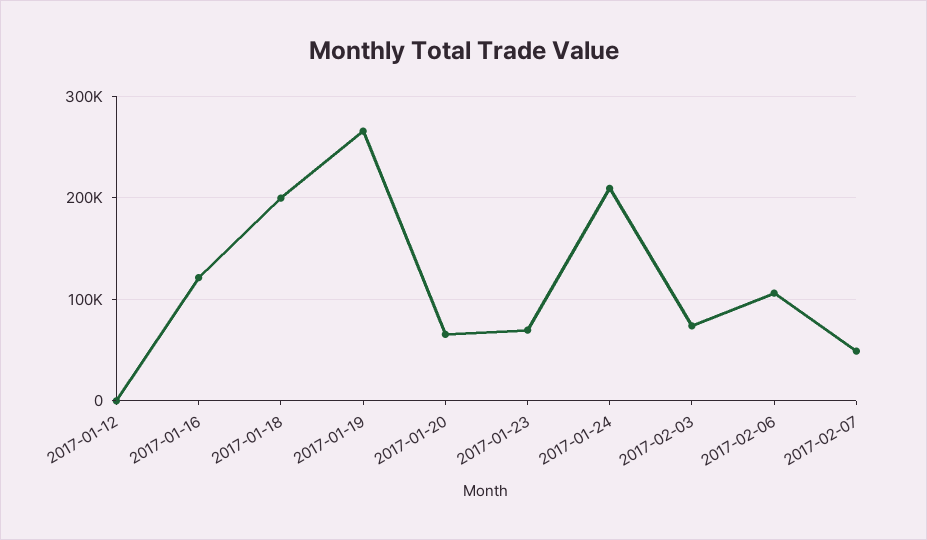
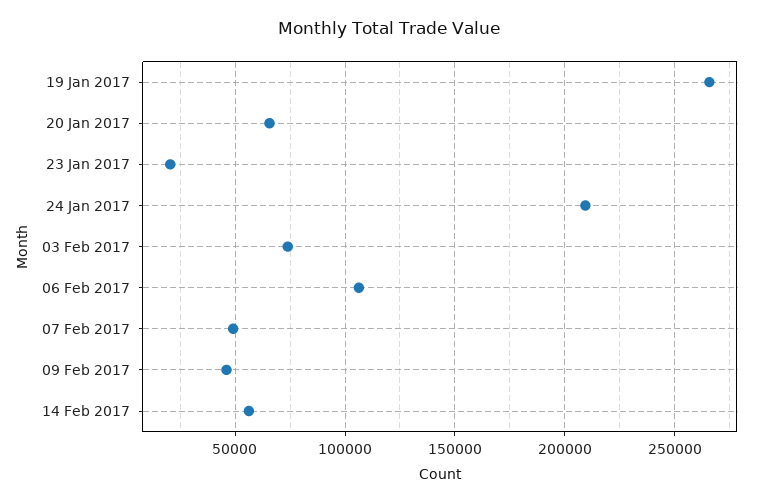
2017-01-12: 0 -> none
2017-01-16: 120000 -> none
2017-01-18: 200000 -> none
2017-01-23: 70000 -> 20000
09 Feb 2017: none -> 45000
14 Feb 2017: none -> 55000

